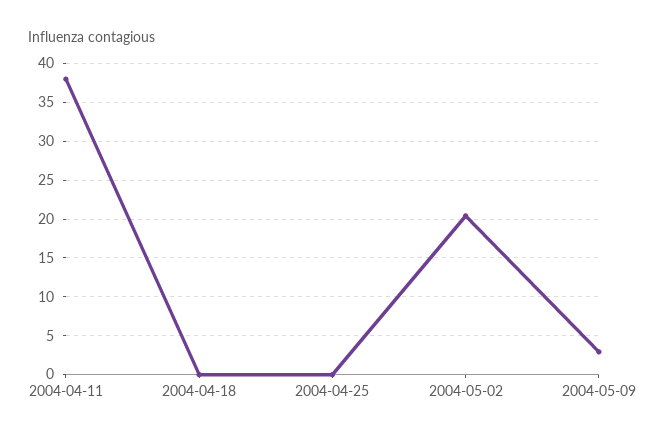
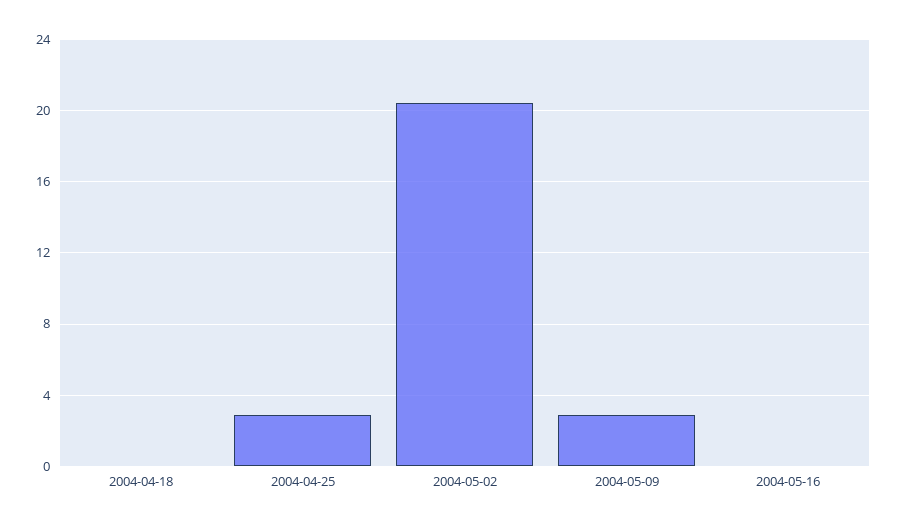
2004-04-11: 38 -> none
2004-04-25: 0 -> 3
2004-05-16: none -> 0

